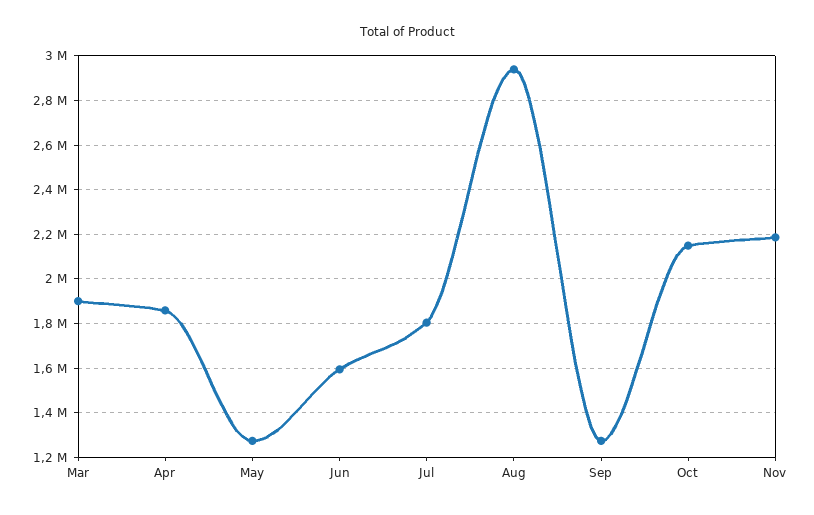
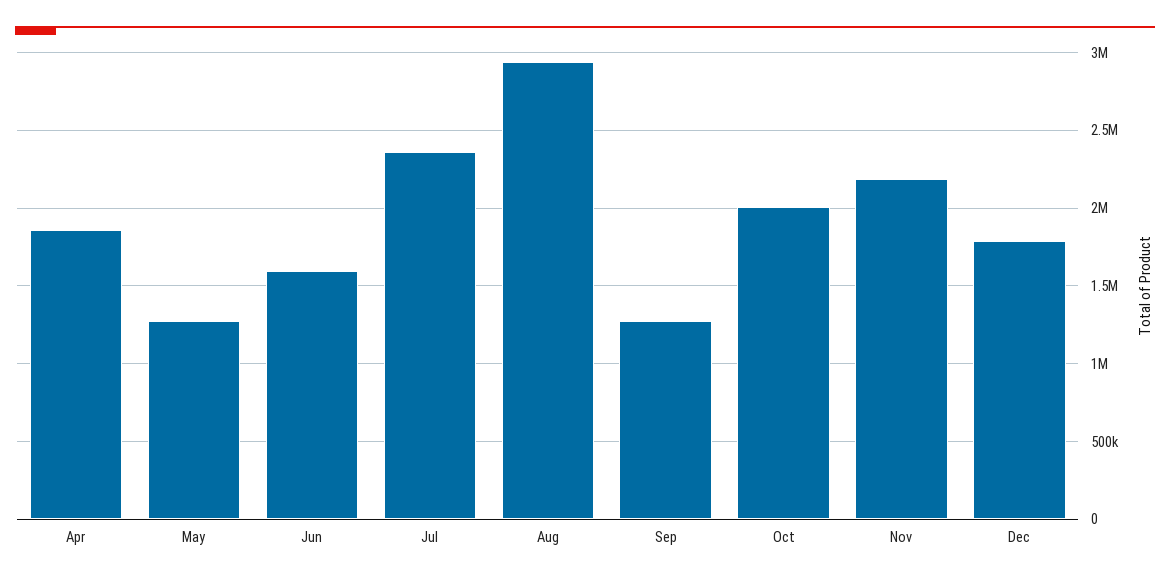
Mar: 1900000 -> none
Jul: 1800000 -> 2350000
Oct: 2150000 -> 2000000
Dec: none -> 1800000

